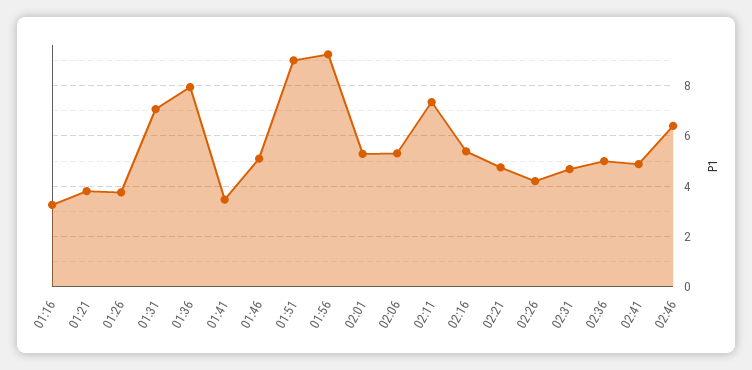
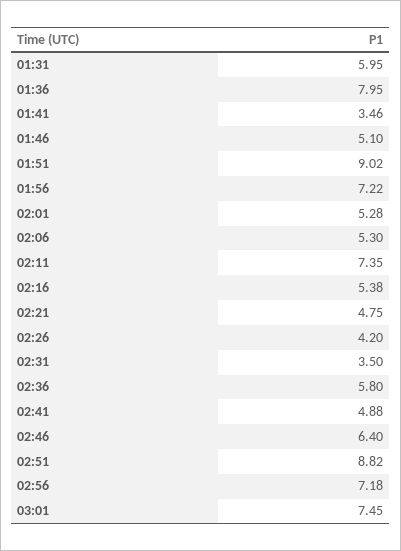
01:16: 3.25 -> none
01:21: 3.75 -> none
01:26: 3.75 -> none
01:31: 7 -> 5.95
01:56: 9.25 -> 7.22
02:31: 4.75 -> 3.5
02:36: 5 -> 5.8
02:51: none -> 8.82
02:56: none -> 7.18
03:01: none -> 7.45

